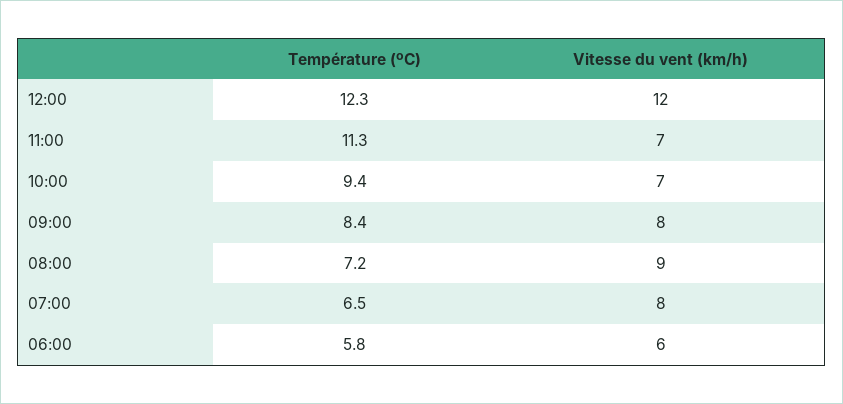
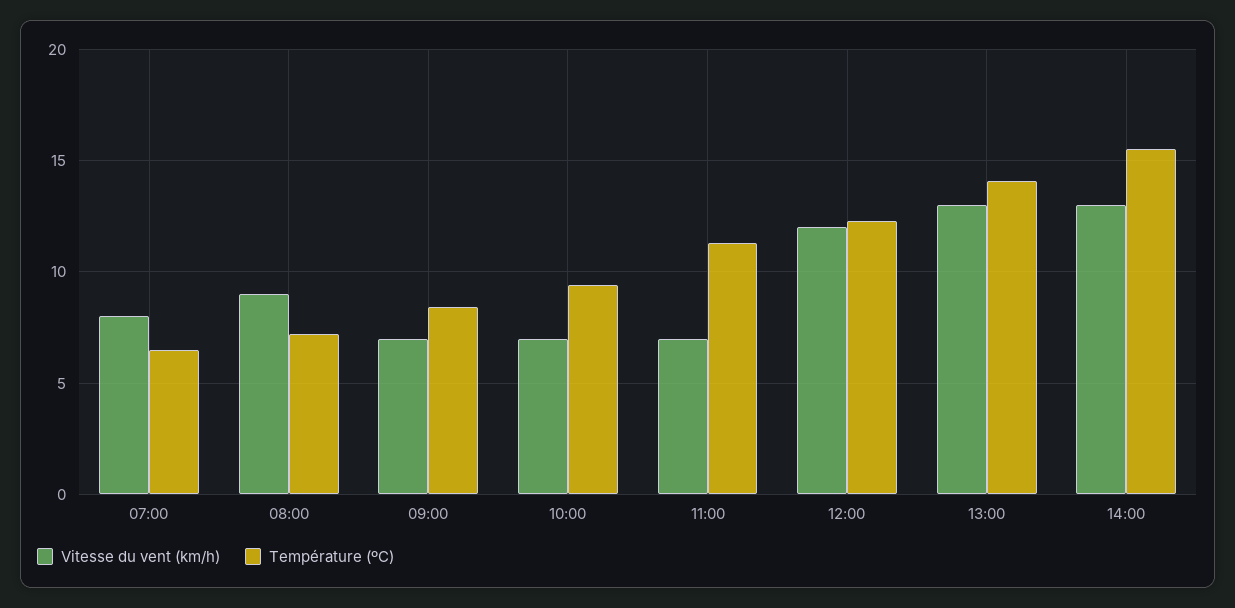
Vitesse du vent (km/h), 09:00: 8 -> 7
Température (ºC), 06:00: 5.8 -> none
Vitesse du vent (km/h), 06:00: 6 -> none
Vitesse du vent (km/h), 13:00: none -> 13
Température (ºC), 13:00: none -> 14
Vitesse du vent (km/h), 14:00: none -> 13
Température (ºC), 14:00: none -> 15.5

